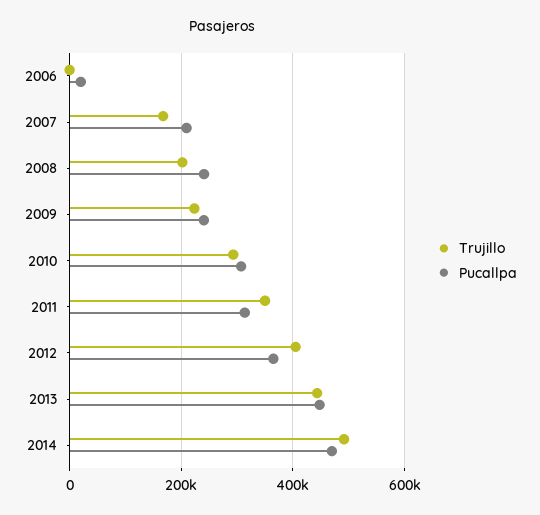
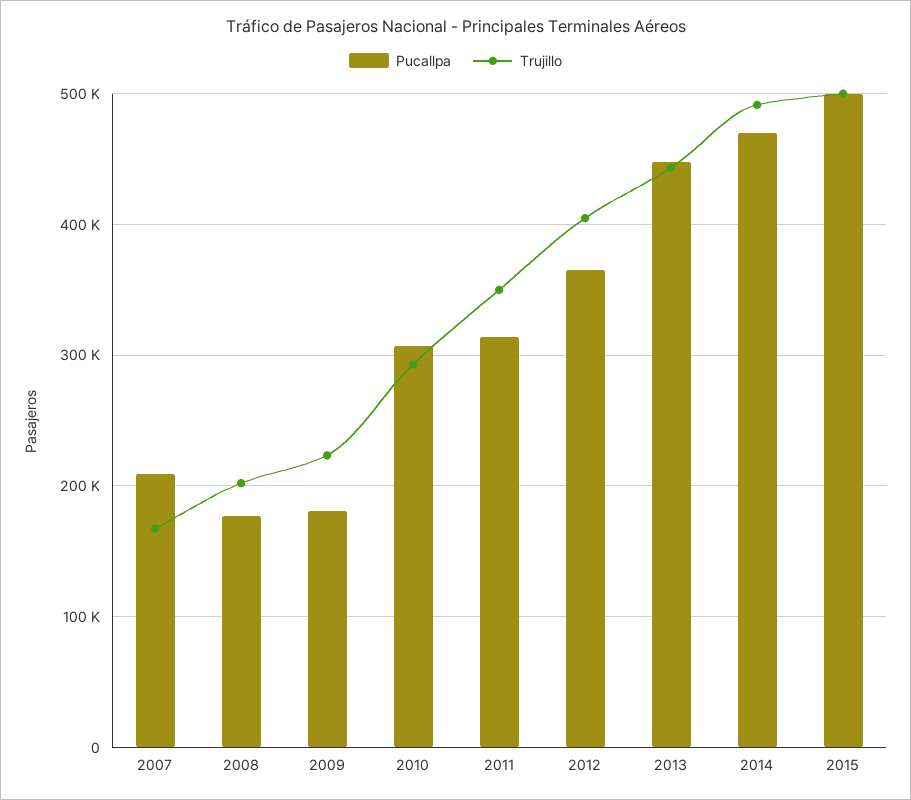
Trujillo, 2006: 0 -> none
Pucallpa, 2006: 20000 -> none
Pucallpa, 2008: 240000 -> 180000
Pucallpa, 2009: 240000 -> 180000
Pucallpa, 2015: none -> 500000
Trujillo, 2015: none -> 500000

